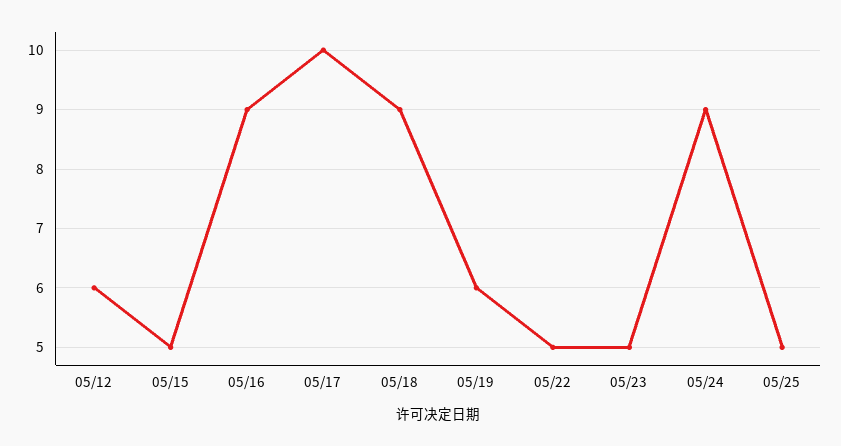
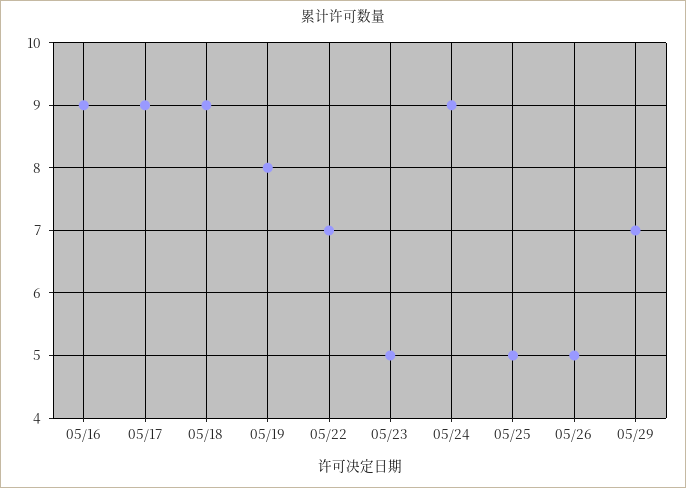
05/12: 6 -> none
05/15: 5 -> none
05/17: 10 -> 9
05/19: 6 -> 8
05/22: 5 -> 7
05/26: none -> 5
05/29: none -> 7

